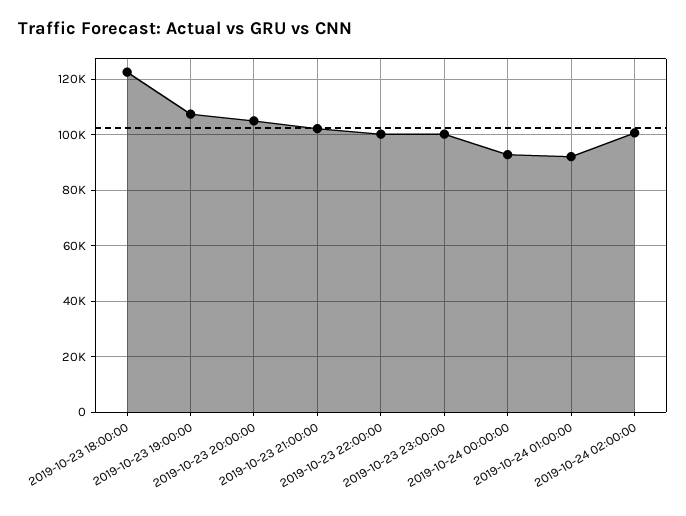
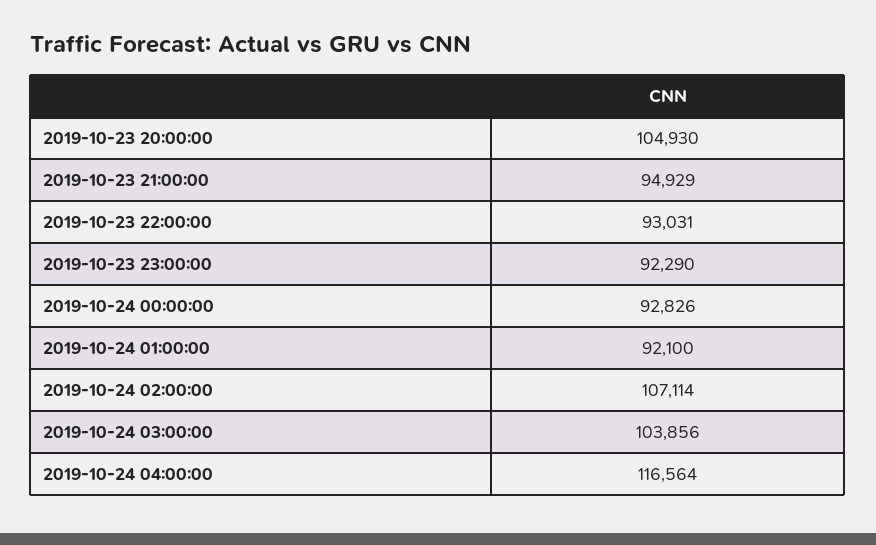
2019-10-23 18:00:00: 122500 -> none
2019-10-23 19:00:00: 107500 -> none
2019-10-23 21:00:00: 102500 -> 94929
2019-10-23 22:00:00: 100000 -> 93031
2019-10-23 23:00:00: 100000 -> 92290
2019-10-24 02:00:00: 100000 -> 107114
2019-10-24 03:00:00: none -> 103856
2019-10-24 04:00:00: none -> 116564

